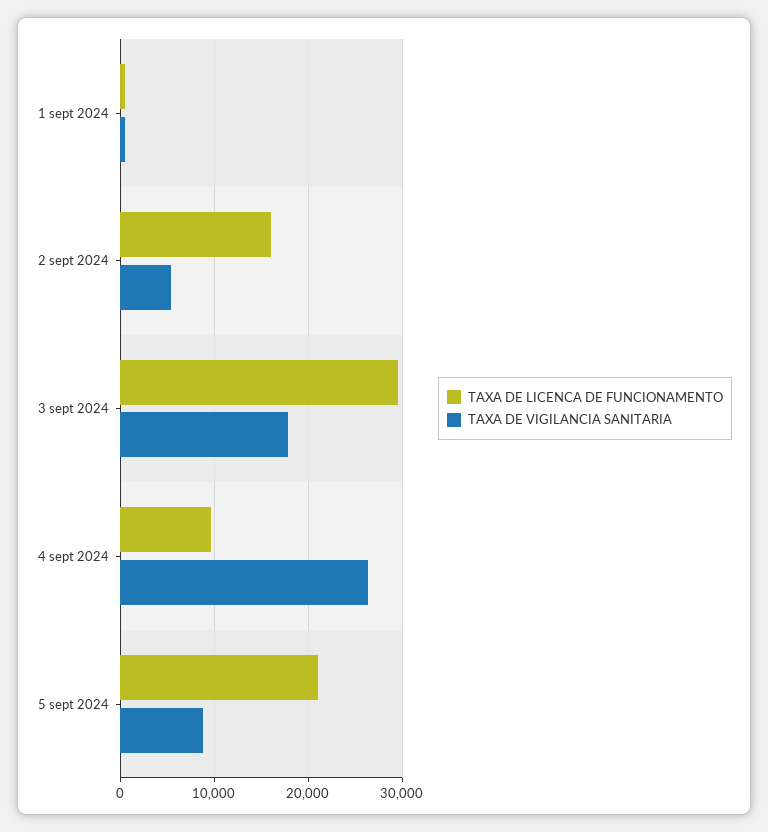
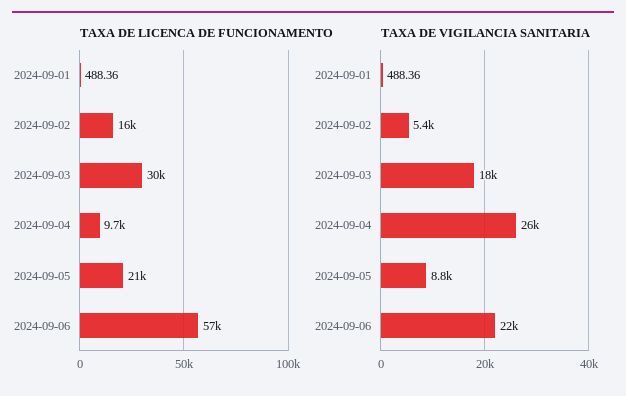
TAXA DE LICENCA DE FUNCIONAMENTO, 2024-09-06: none -> 57000
TAXA DE VIGILANCIA SANITARIA, 2024-09-06: none -> 22000

